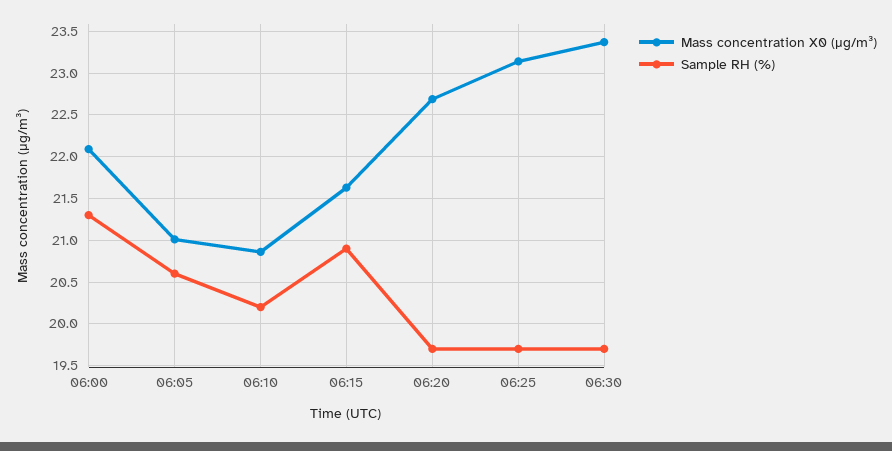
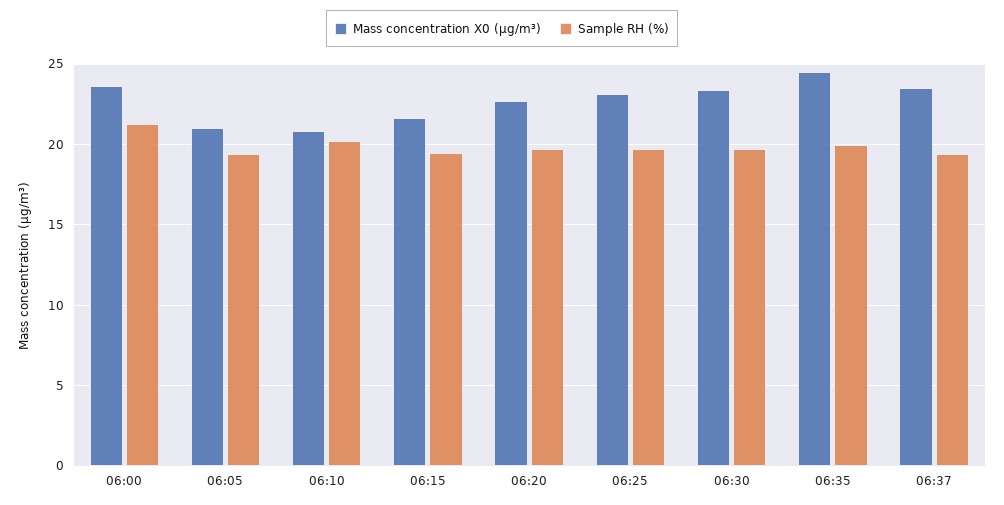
Mass concentration X0 (μg/m³), 06:00: 22.1 -> 23.5
Sample RH (%), 06:05: 20.6 -> 19.5
Sample RH (%), 06:15: 20.9 -> 19.5
Mass concentration X0 (μg/m³), 06:35: none -> 24.5
Sample RH (%), 06:35: none -> 20
Mass concentration X0 (μg/m³), 06:37: none -> 23.5
Sample RH (%), 06:37: none -> 19.5

